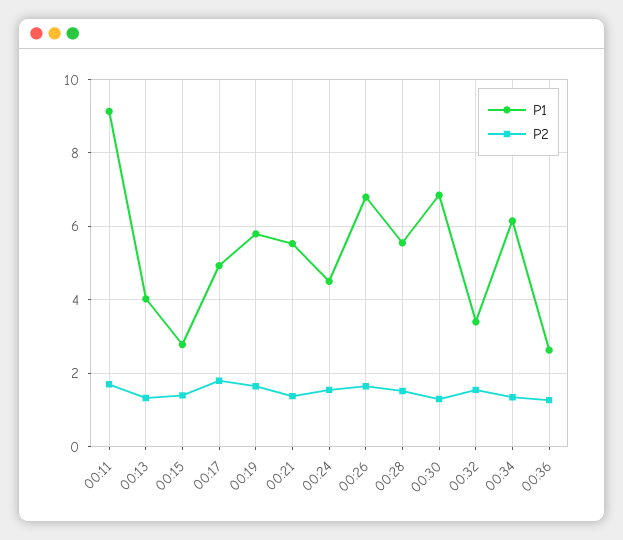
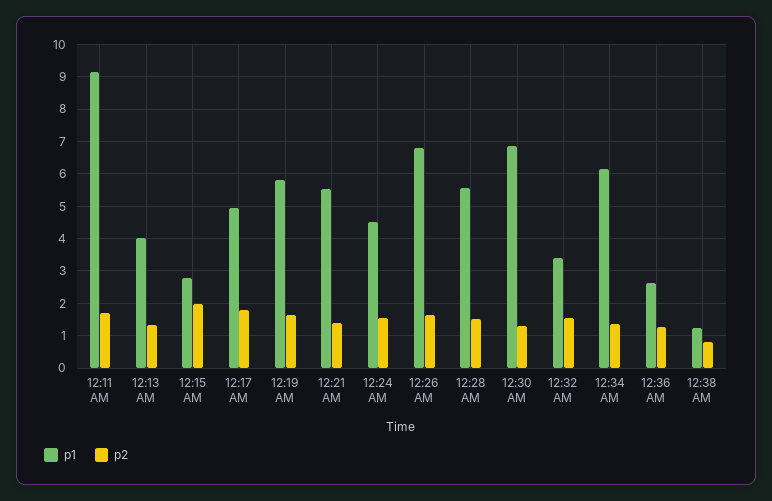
P2, 00:15: 1.4 -> 2
P1, 12:38 AM: none -> 1.2
P2, 12:38 AM: none -> 0.8

